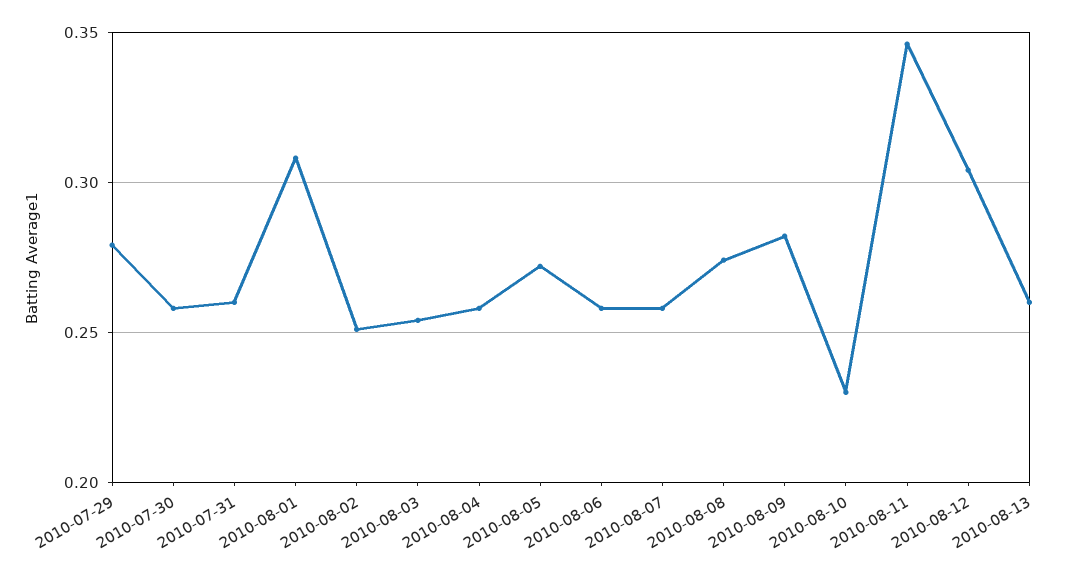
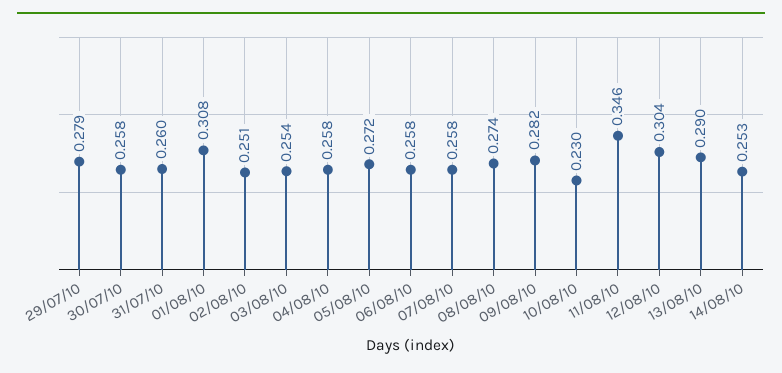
2010-08-13: 0.26 -> 0.29
14/08/10: none -> 0.253

